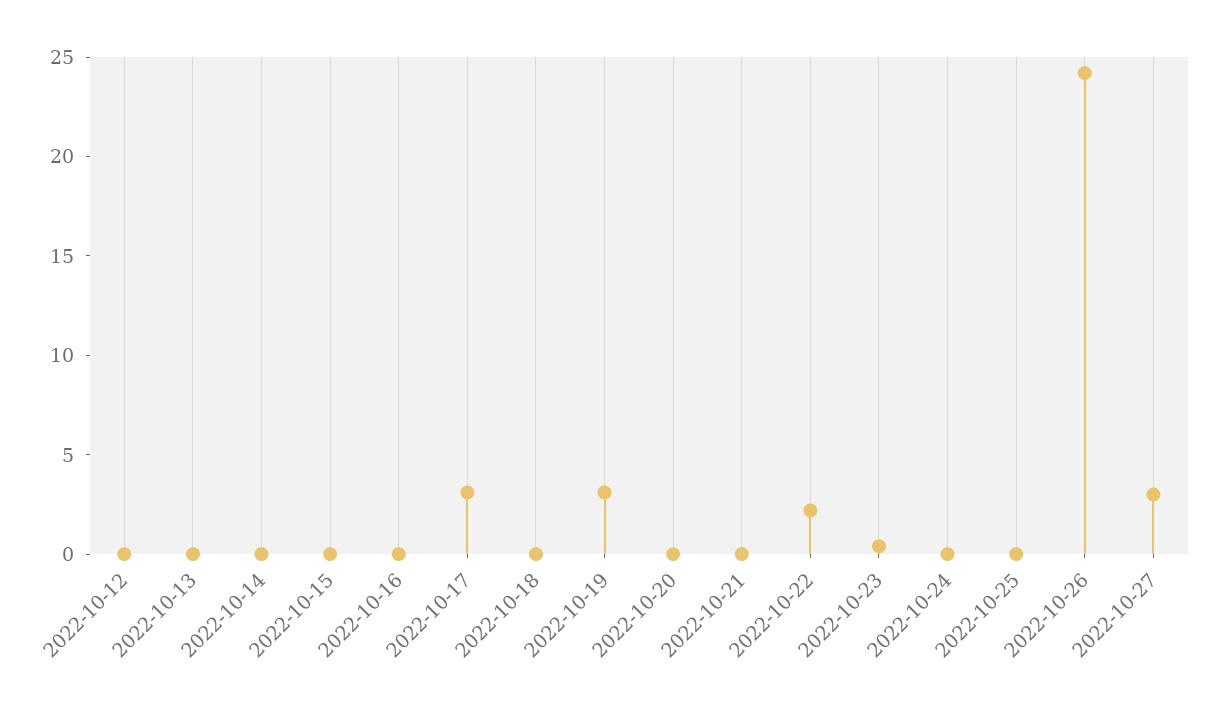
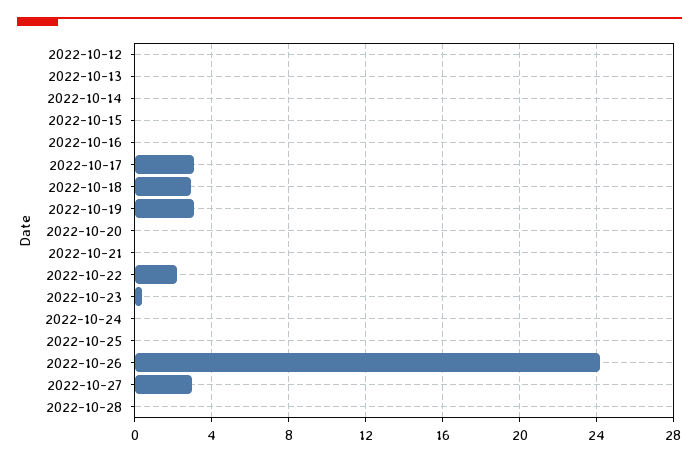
2022-10-18: 0 -> 3
2022-10-28: none -> 0

